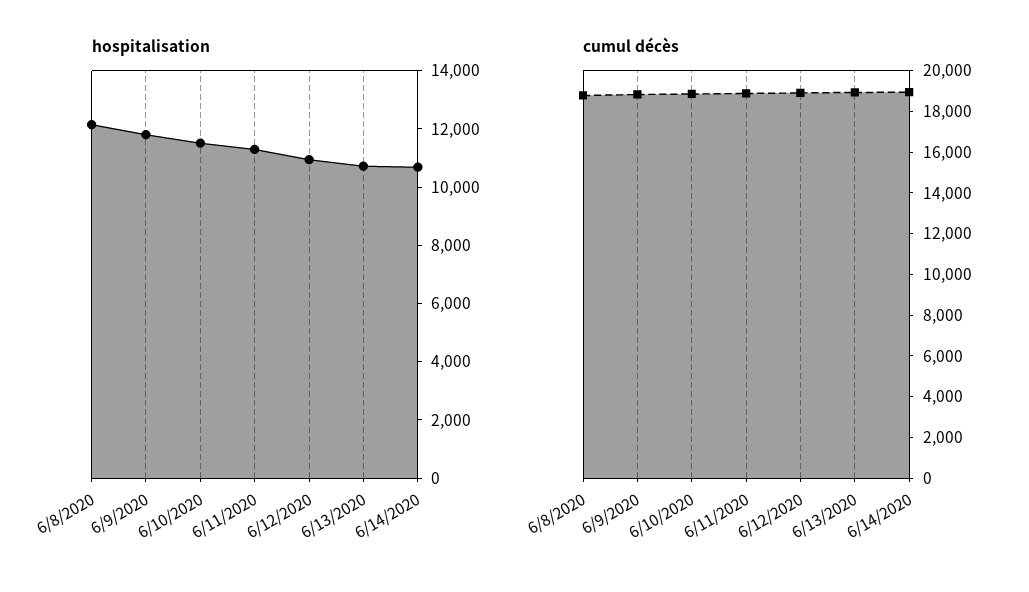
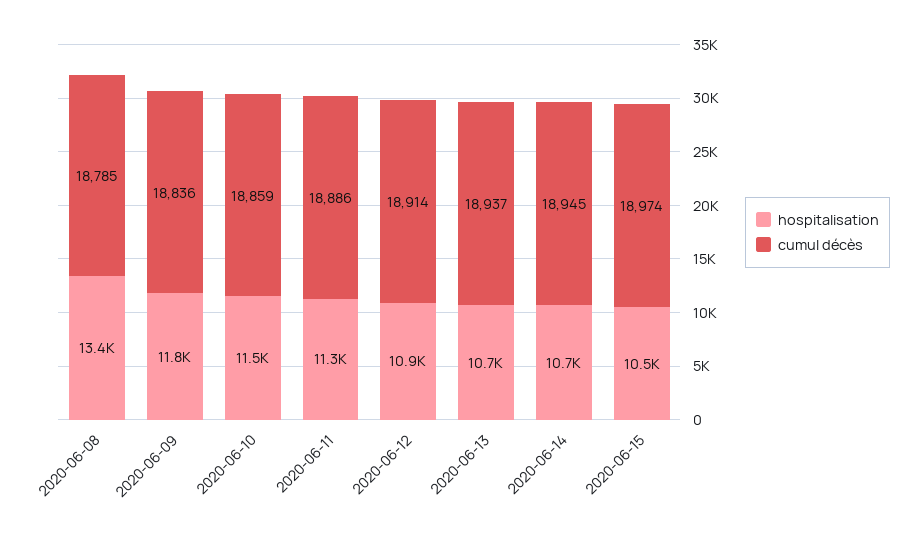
hospitalisation, 6/8/2020: 12000 -> 13400
hospitalisation, 2020-06-15: none -> 10500
cumul décès, 2020-06-15: none -> 18974

